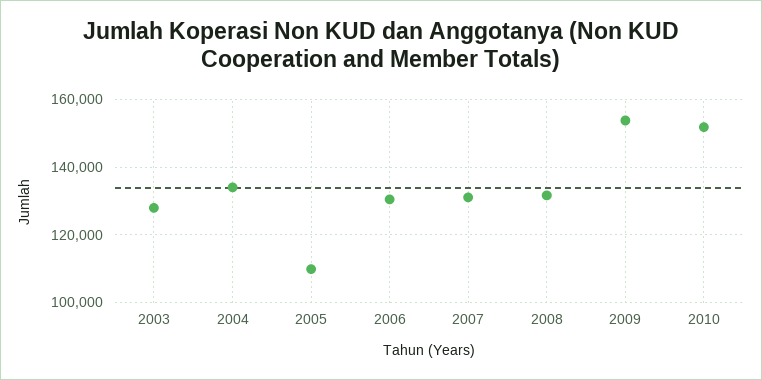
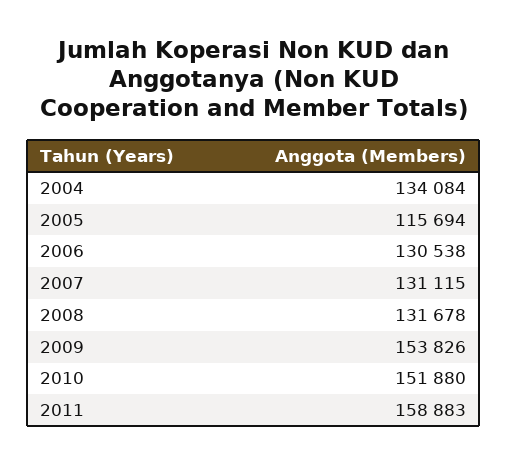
2003: 128000 -> none
2005: 110000 -> 115694
2011: none -> 158883

